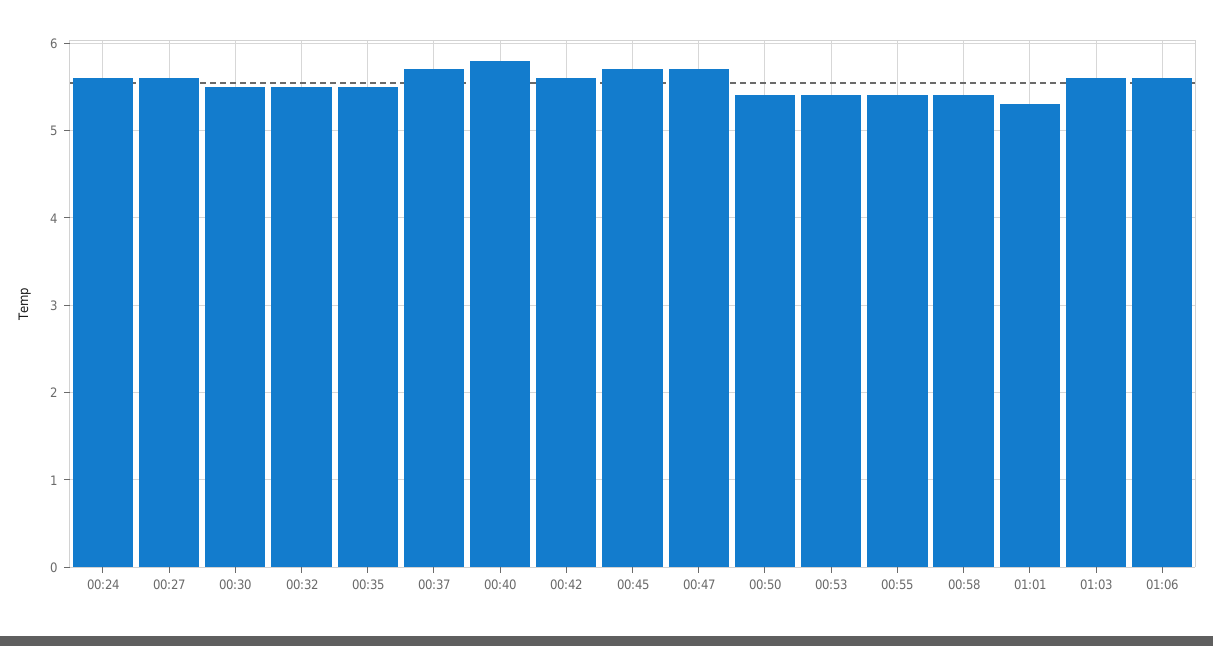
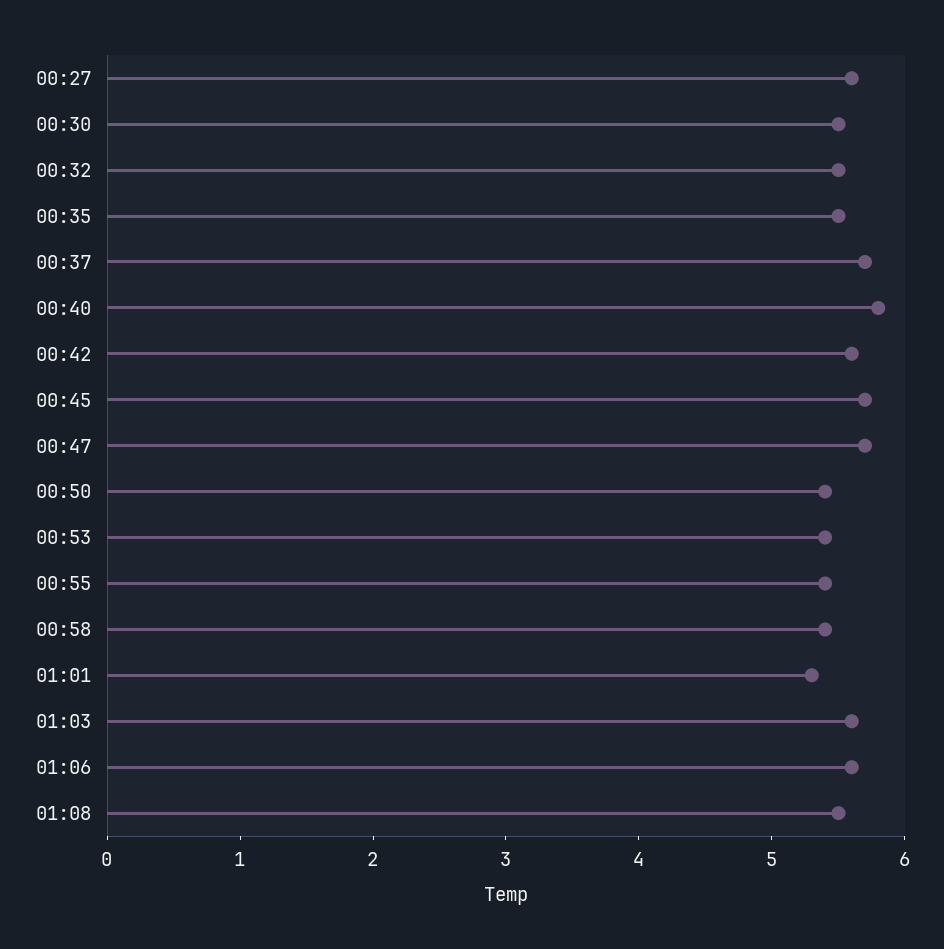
00:24: 5.6 -> none
01:08: none -> 5.5

